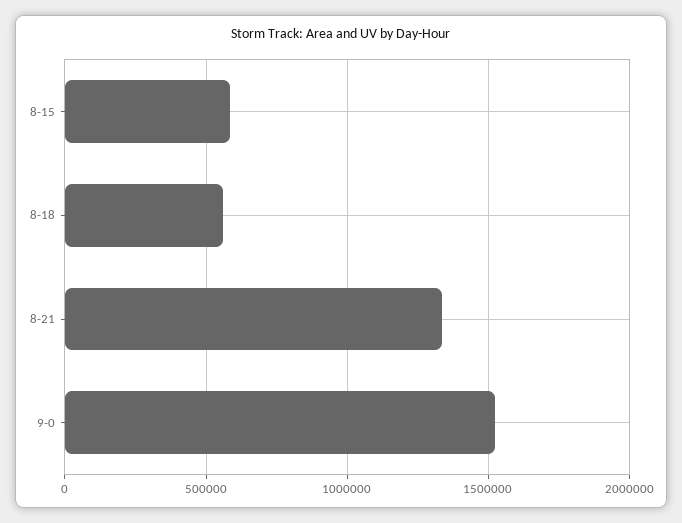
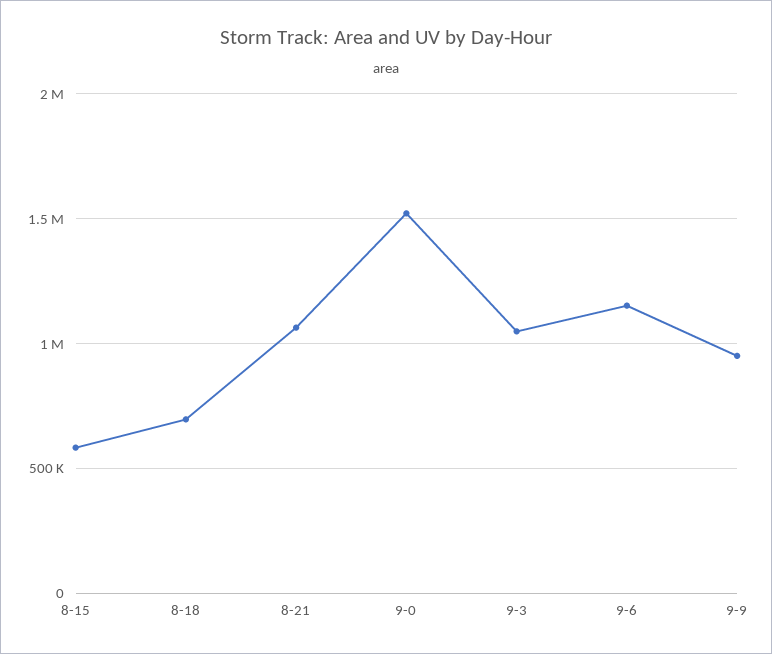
8-18: 550000 -> 700000
8-21: 1350000 -> 1050000
9-3: none -> 1050000
9-6: none -> 1150000
9-9: none -> 950000

